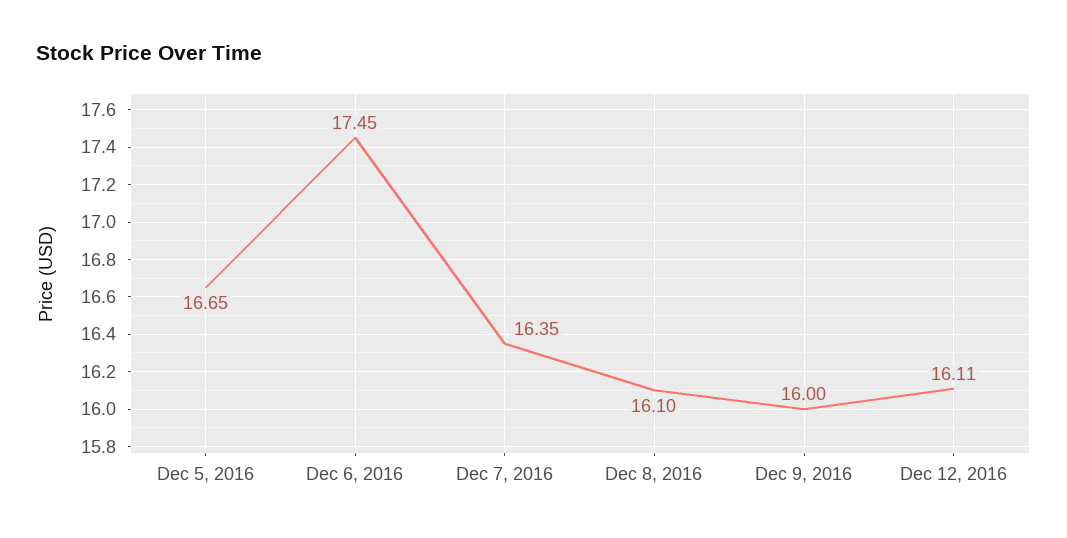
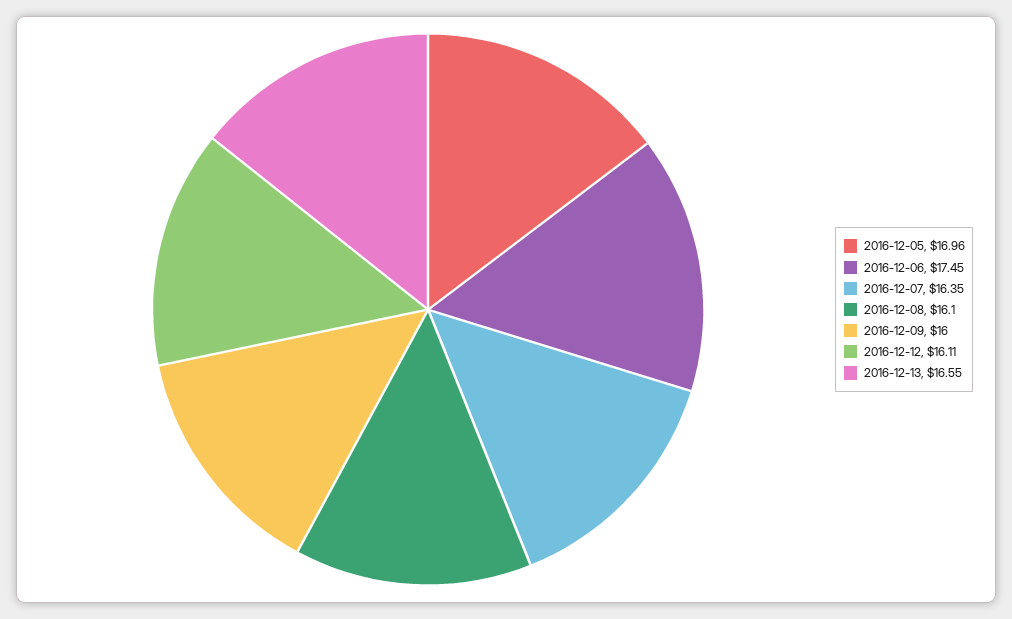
Dec 5, 2016: 16.65 -> 16.96
2016-12-13: none -> 16.55

